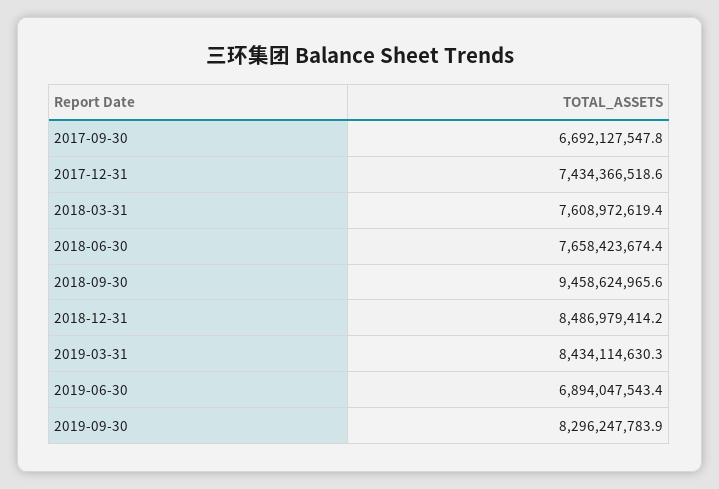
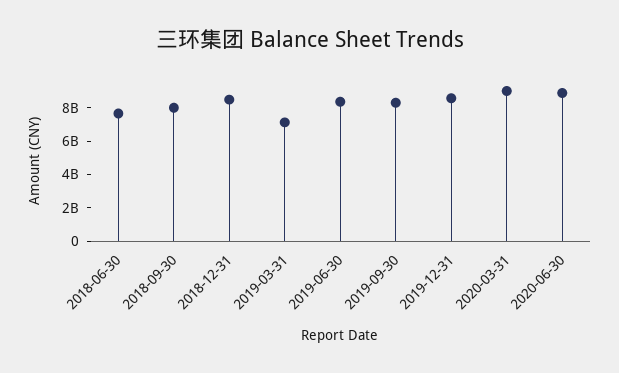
2017-09-30: 6692127547.8 -> none
2017-12-31: 7434366518.6 -> none
2018-03-31: 7608972619.4 -> none
2018-09-30: 9458624965.6 -> 8000000000
2019-03-31: 8434114630.3 -> 7000000000
2019-06-30: 6894047543.4 -> 8500000000
2019-12-31: none -> 8500000000
2020-03-31: none -> 9000000000
2020-06-30: none -> 9000000000

